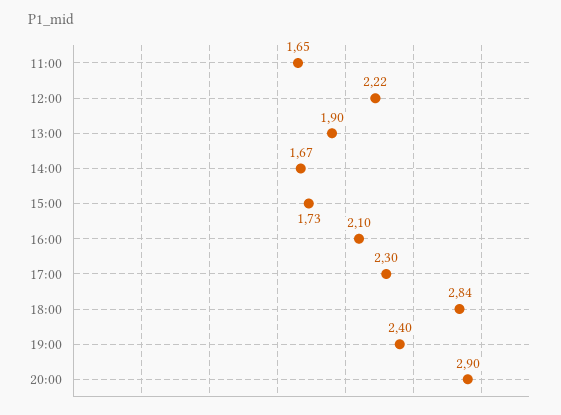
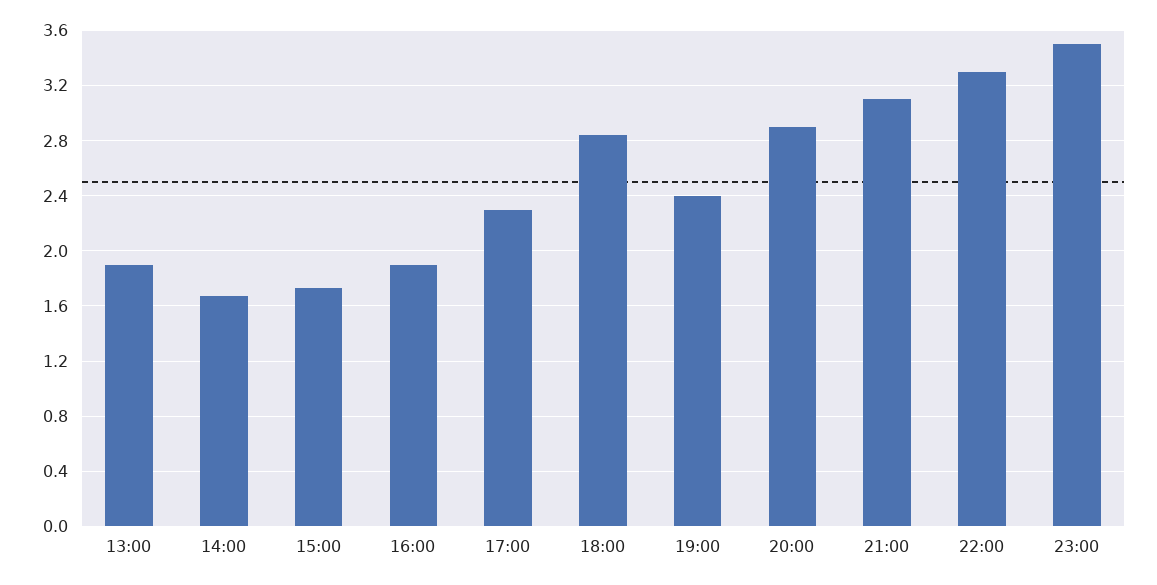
11:00: 1.65 -> none
12:00: 2.22 -> none
16:00: 2.1 -> 1.9
21:00: none -> 3.1
22:00: none -> 3.3
23:00: none -> 3.5

